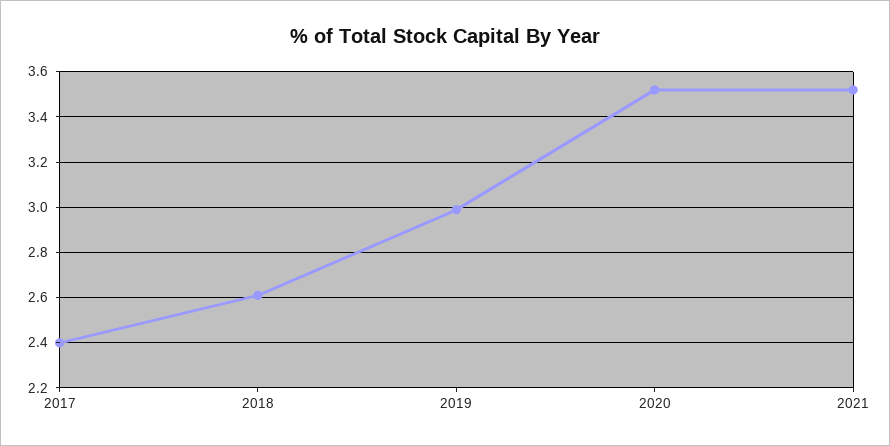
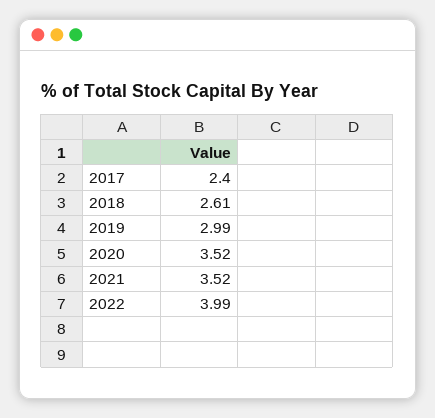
2022: none -> 3.99

